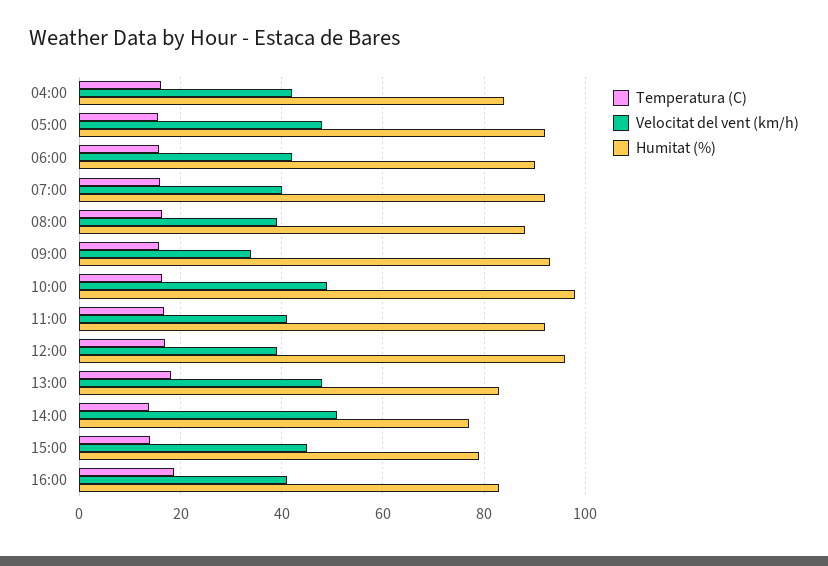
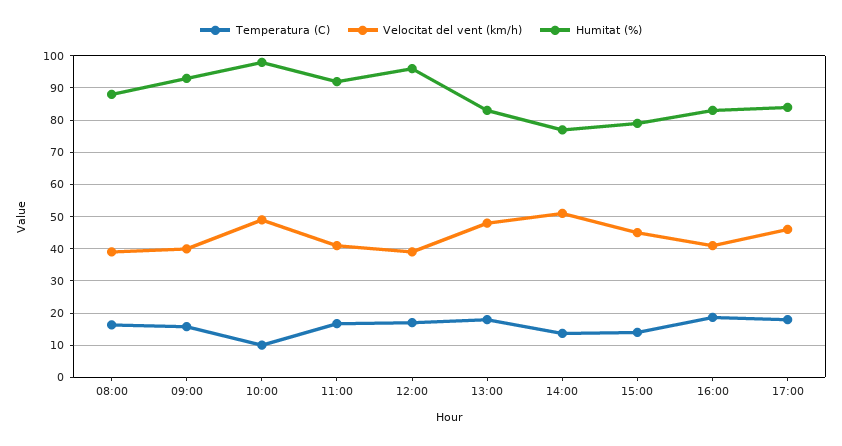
Temperatura (C), 04:00: 16 -> none
Velocitat del vent (km/h), 04:00: 42 -> none
Humitat (%), 04:00: 84 -> none
Temperatura (C), 05:00: 16 -> none
Velocitat del vent (km/h), 05:00: 48 -> none
Humitat (%), 05:00: 92 -> none
Temperatura (C), 06:00: 16 -> none
Velocitat del vent (km/h), 06:00: 42 -> none
Humitat (%), 06:00: 90 -> none
Temperatura (C), 07:00: 16 -> none
Velocitat del vent (km/h), 07:00: 40 -> none
Humitat (%), 07:00: 92 -> none
Velocitat del vent (km/h), 09:00: 34 -> 40
Temperatura (C), 10:00: 16 -> 10
Temperatura (C), 17:00: none -> 18
Velocitat del vent (km/h), 17:00: none -> 46
Humitat (%), 17:00: none -> 84

